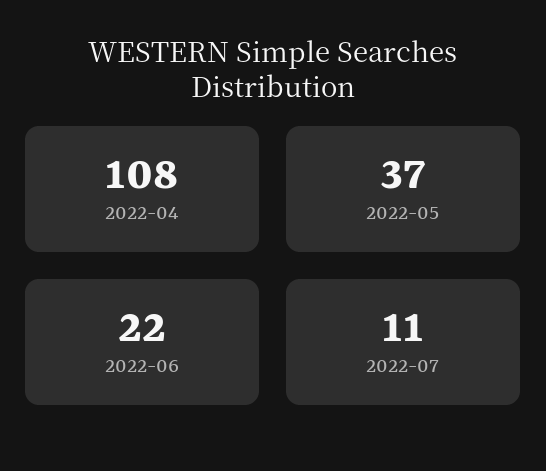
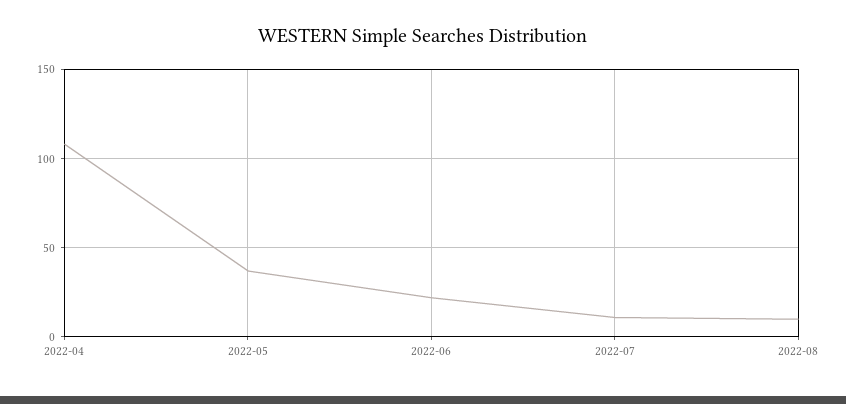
2022-08: none -> 10

